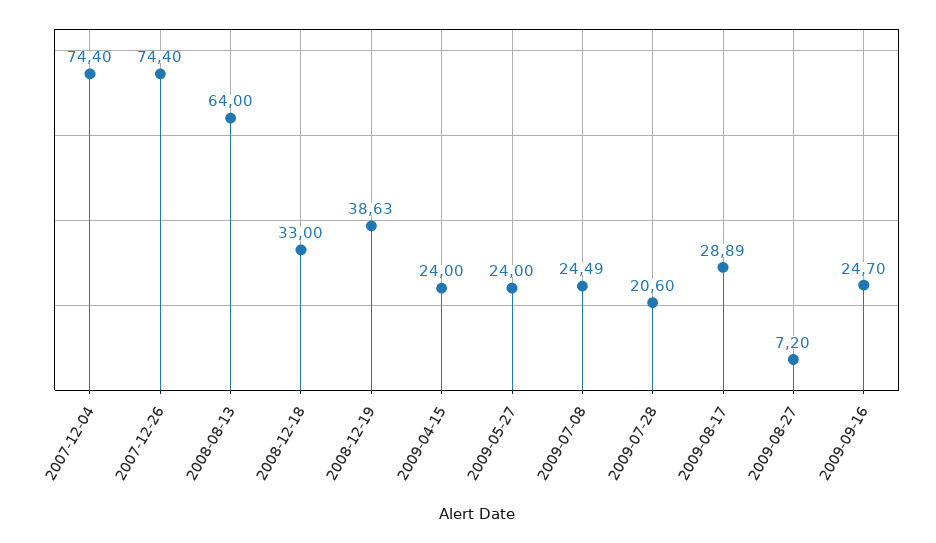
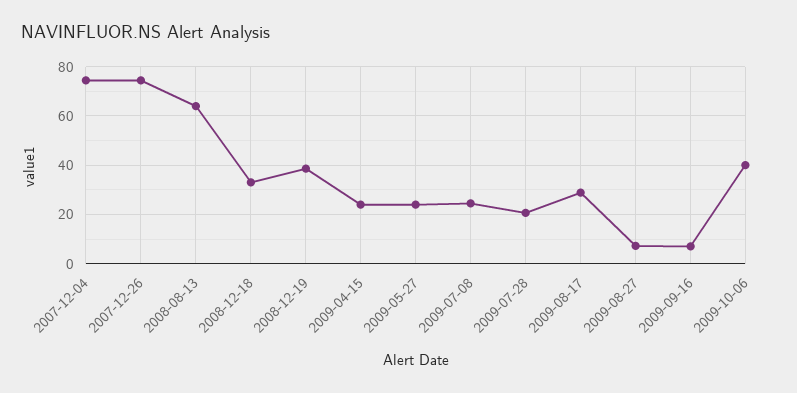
2009-09-16: 24.7 -> 7.5
2009-10-06: none -> 40

